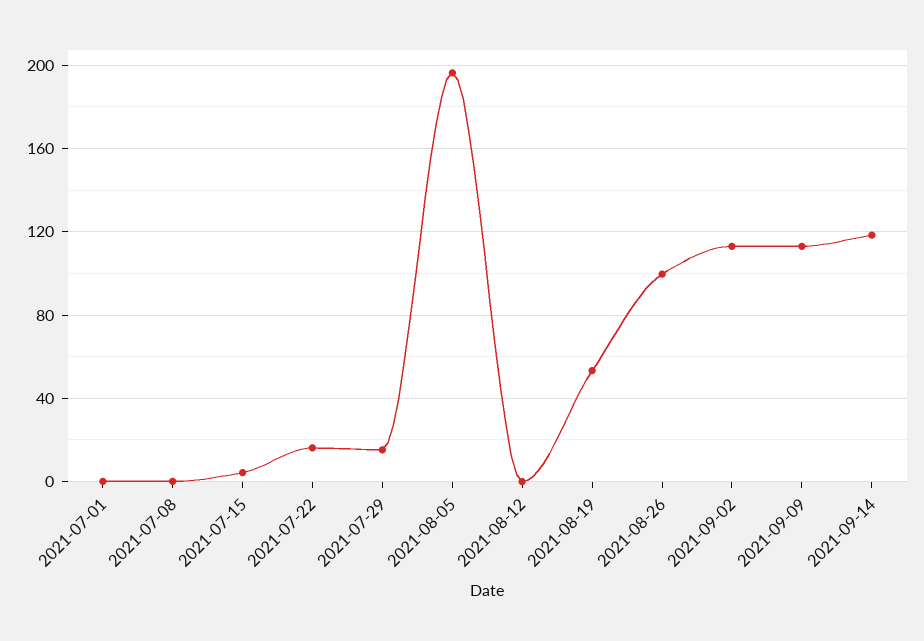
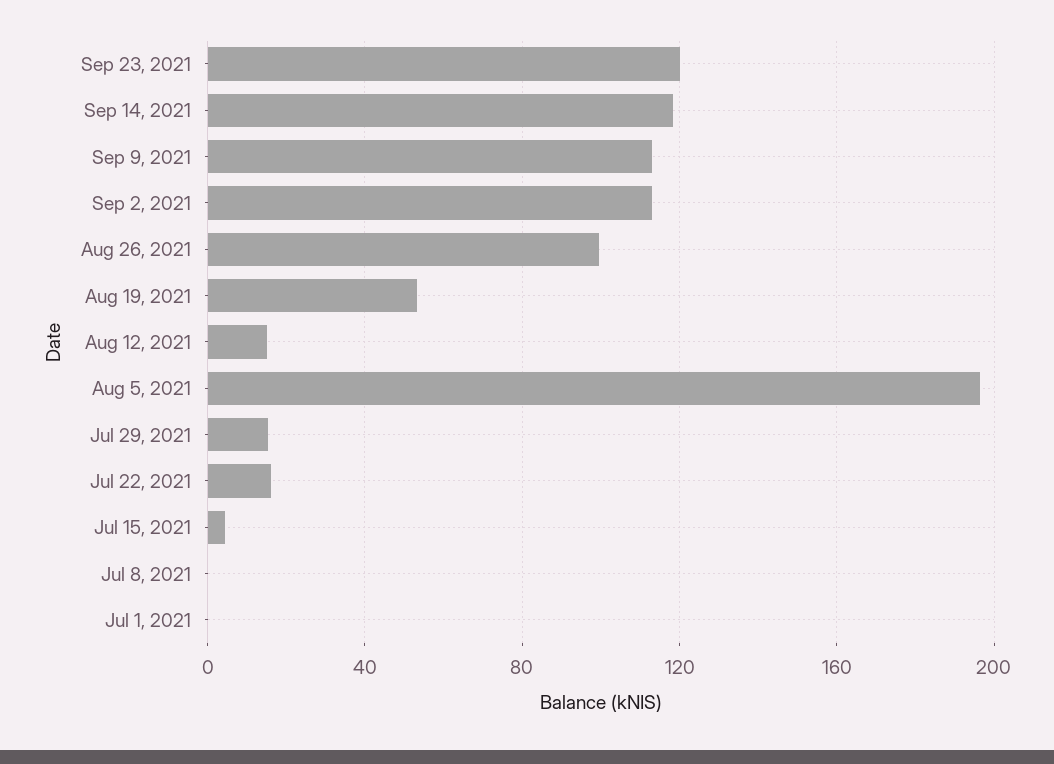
2021-08-12: 0 -> 15
Sep 23, 2021: none -> 120

